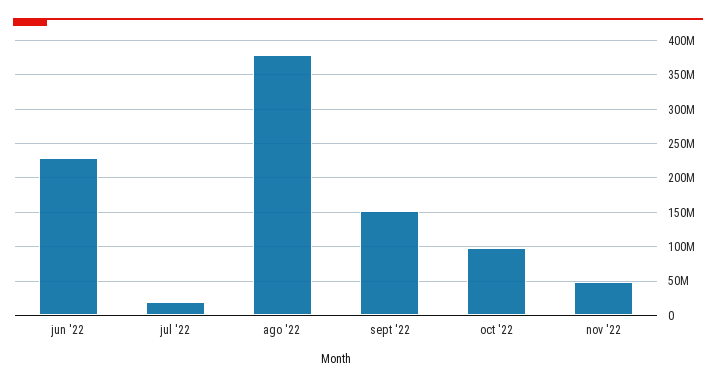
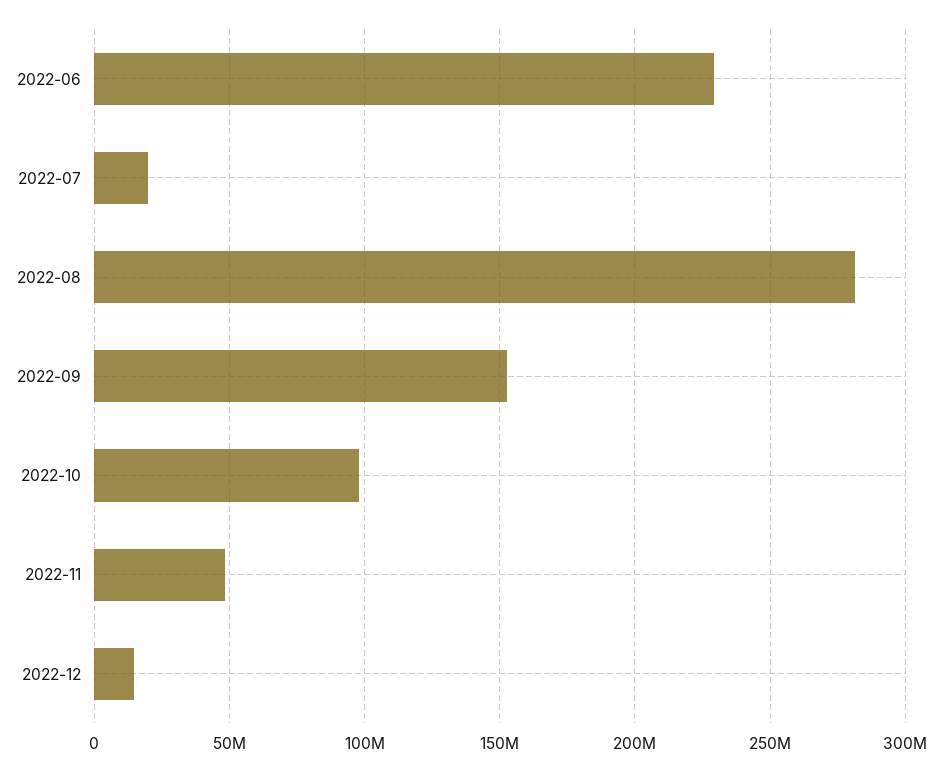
ago '22: 380000000 -> 280000000
2022-12: none -> 15000000

